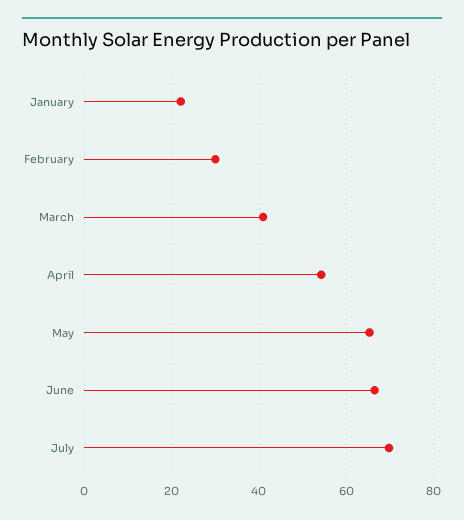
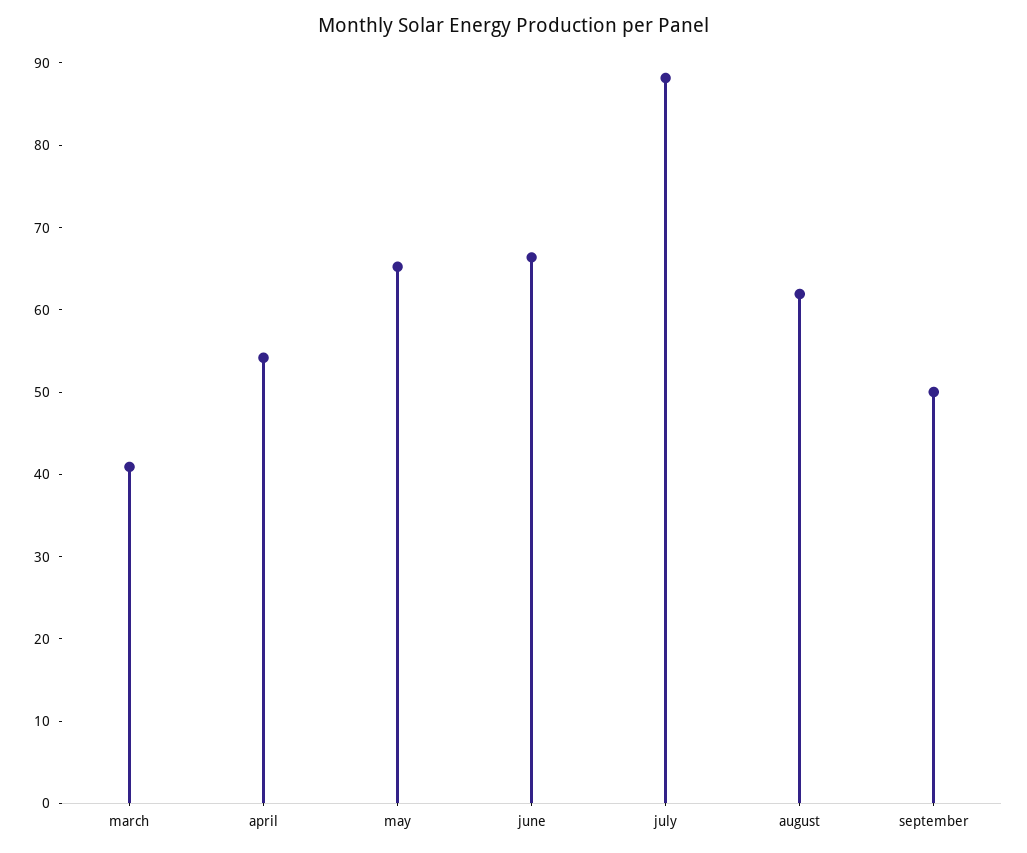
January: 22 -> none
February: 30 -> none
July: 70 -> 88
august: none -> 62
september: none -> 50

